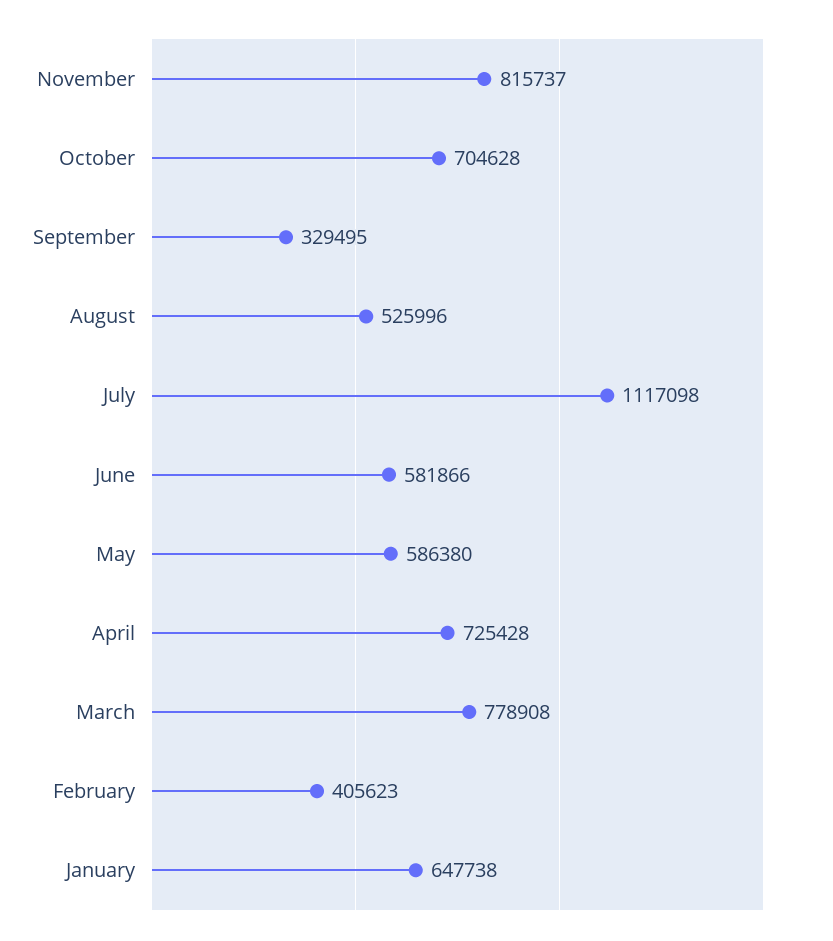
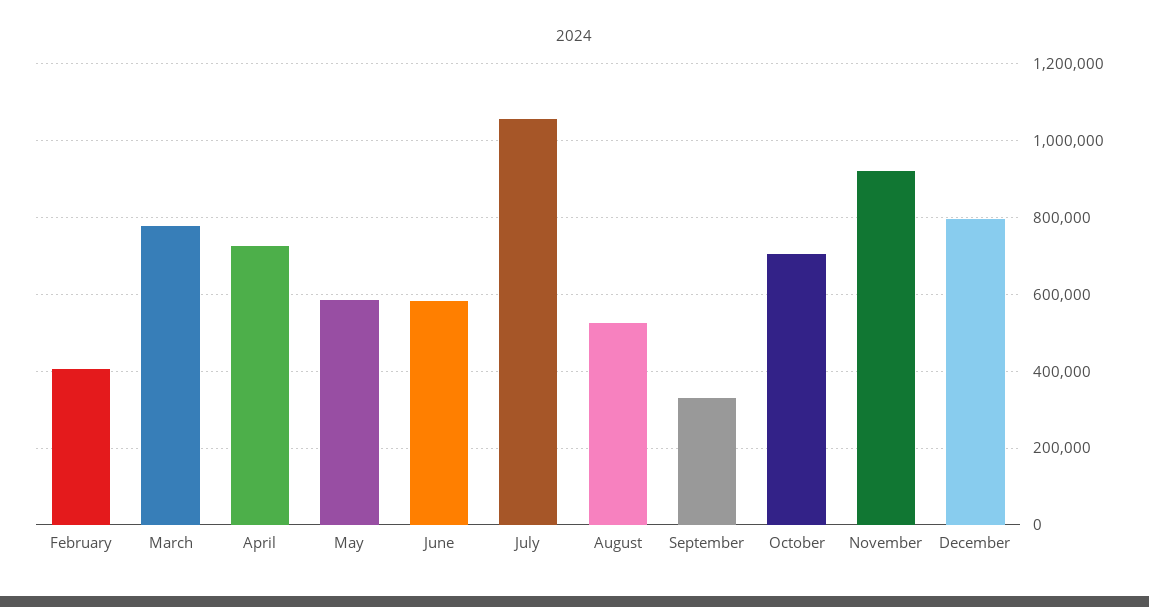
November: 815737 -> 920000
July: 1117098 -> 1060000
January: 647738 -> none
December: none -> 800000

